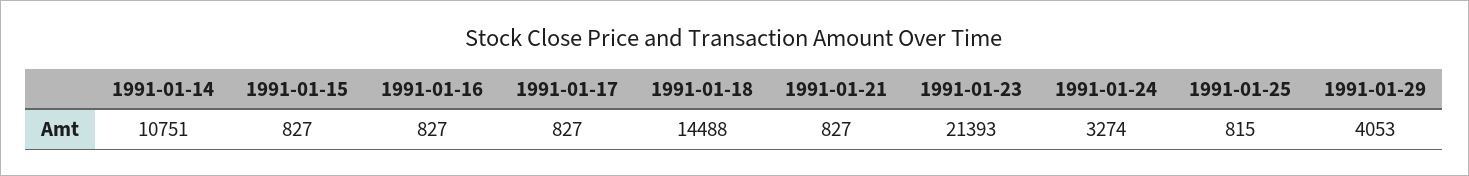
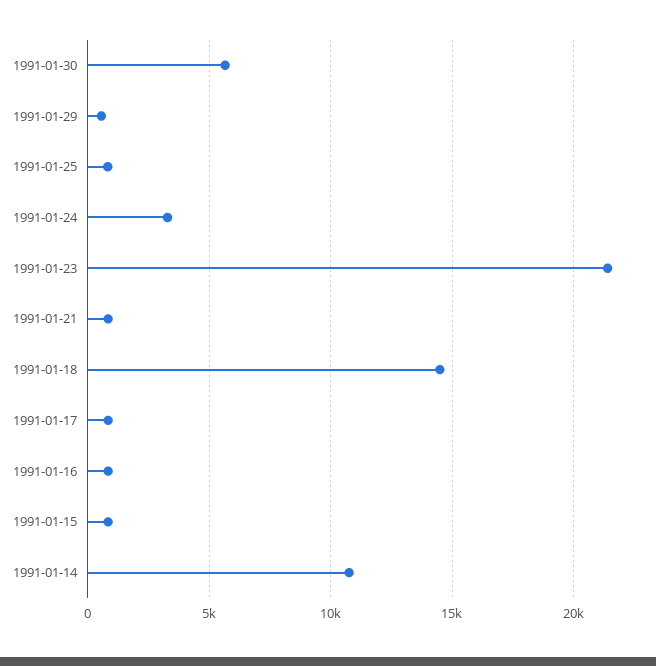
1991-01-29: 4053 -> 500
1991-01-30: none -> 5500

